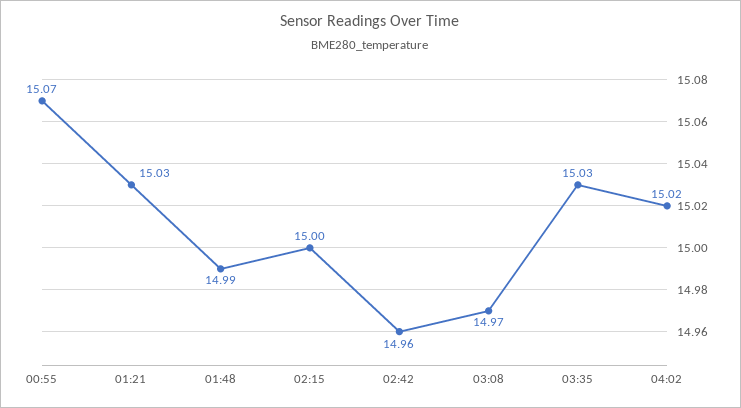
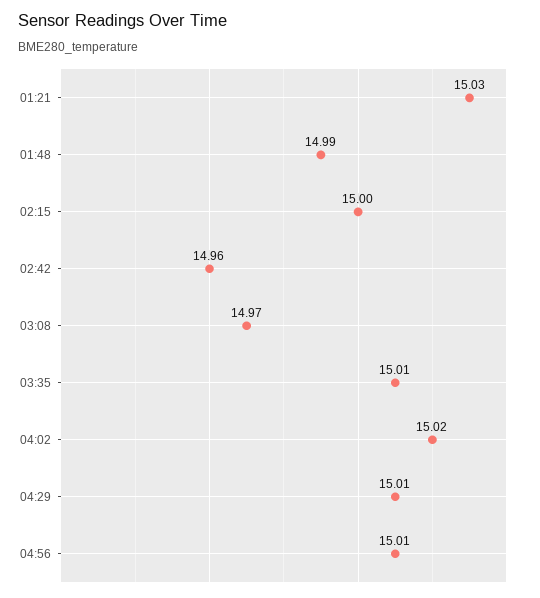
00:55: 15.07 -> none
03:35: 15.03 -> 15.01
04:29: none -> 15.01
04:56: none -> 15.01

